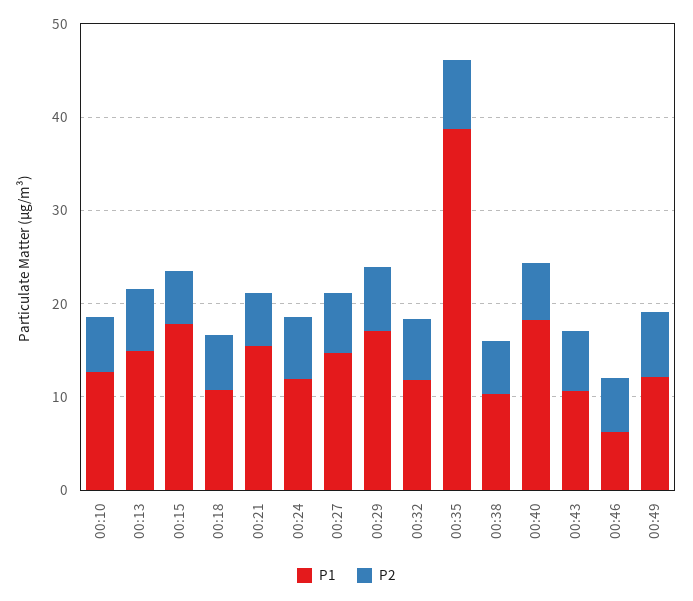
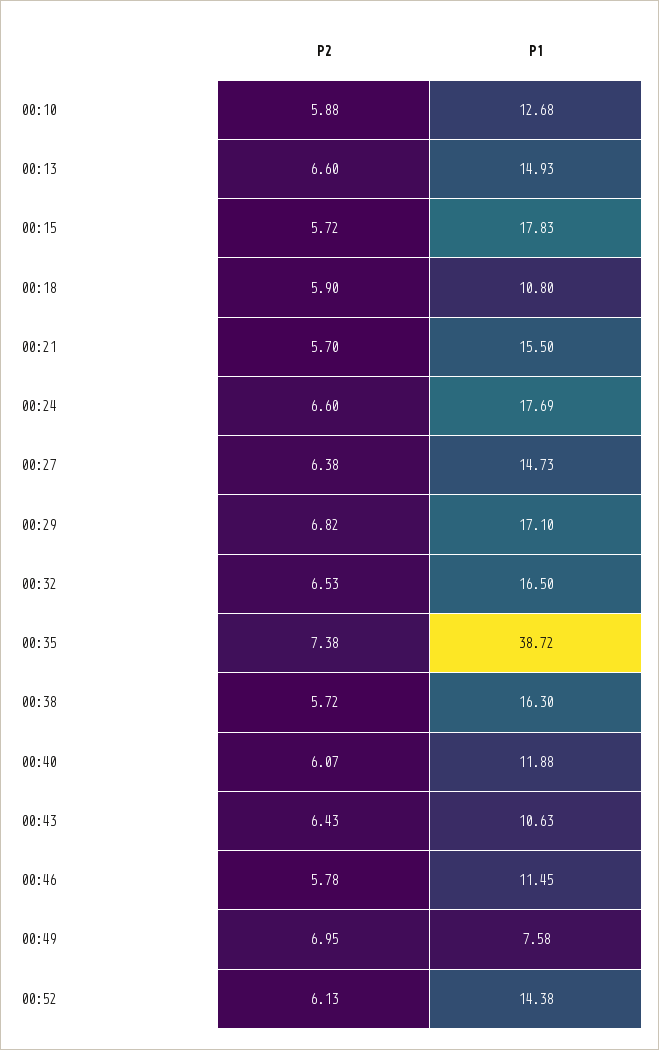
P1, 00:24: 12 -> 17.69
P1, 00:32: 12 -> 16.5
P1, 00:38: 10 -> 16.3
P1, 00:40: 18 -> 11.88
P1, 00:46: 6 -> 11.45
P1, 00:49: 12 -> 7.58
P2, 00:52: none -> 6.13
P1, 00:52: none -> 14.38

